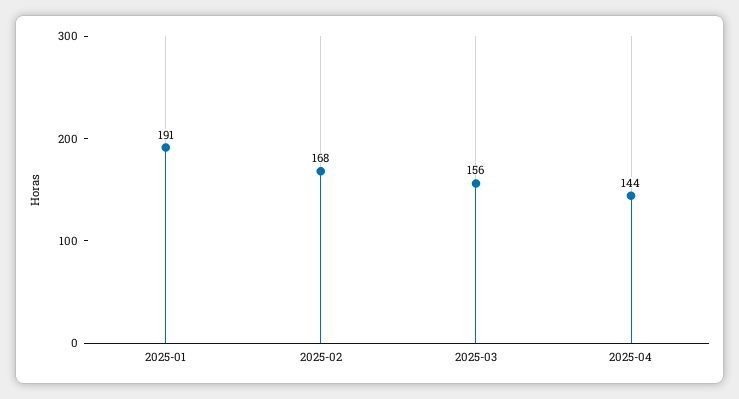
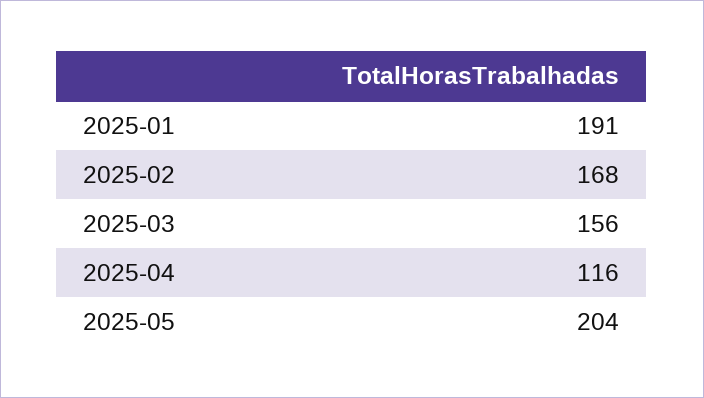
2025-04: 144 -> 116
2025-05: none -> 204

